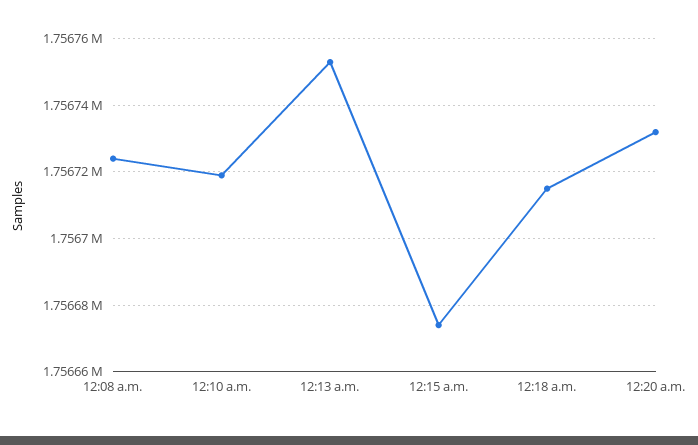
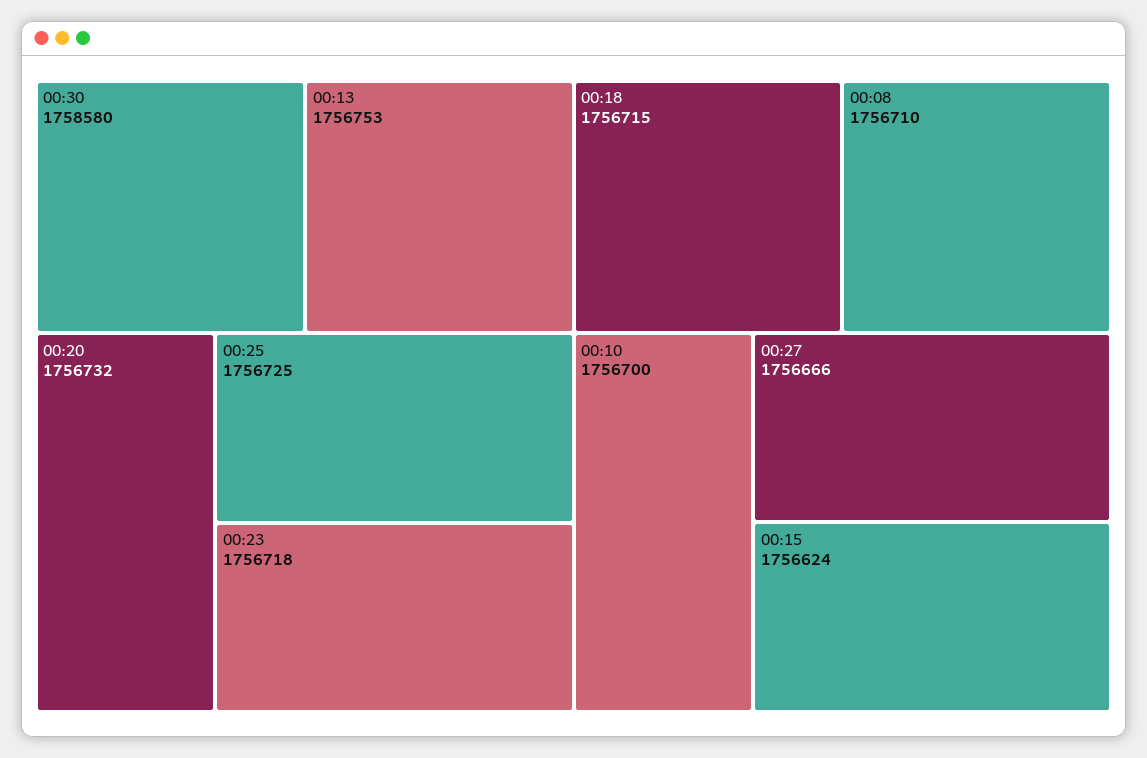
12:08 a.m.: 1756725 -> 1756710
12:10 a.m.: 1756720 -> 1756700
12:15 a.m.: 1756675 -> 1756624
00:30: none -> 1758580
00:25: none -> 1756725
00:23: none -> 1756718
00:27: none -> 1756666

